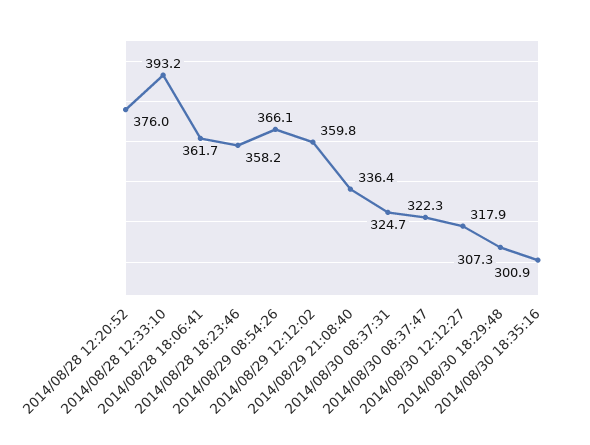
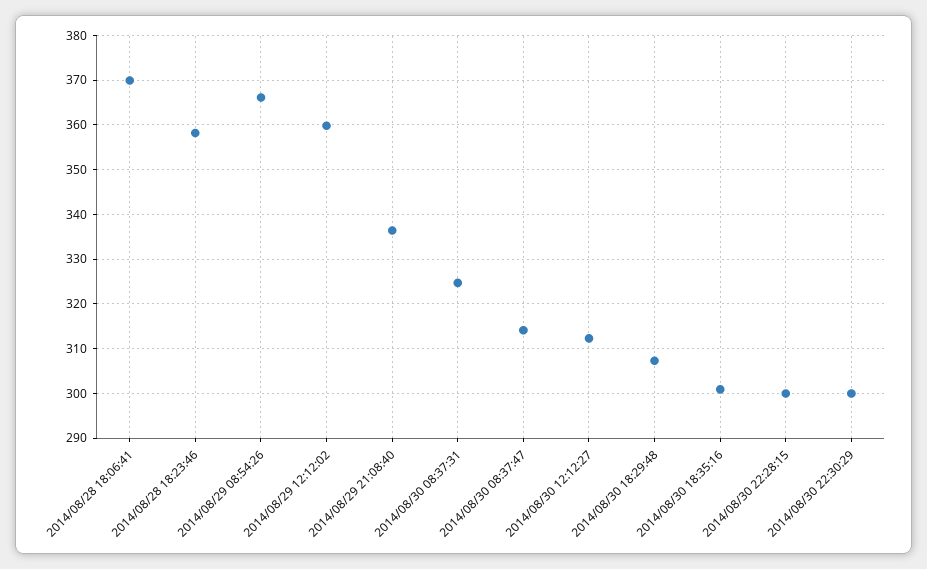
2014/08/28 12:20:52: 376 -> none
2014/08/28 12:33:10: 393.2 -> none
2014/08/28 18:06:41: 361.7 -> 370
2014/08/30 08:37:47: 322.3 -> 314
2014/08/30 12:12:27: 317.9 -> 312
2014/08/30 22:28:15: none -> 300
2014/08/30 22:30:29: none -> 300

